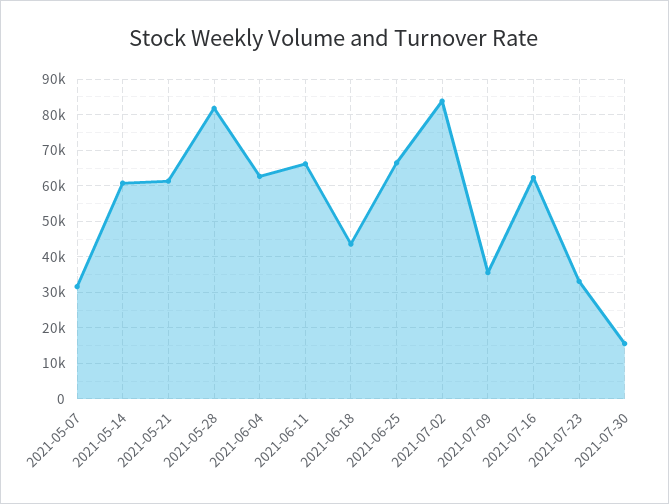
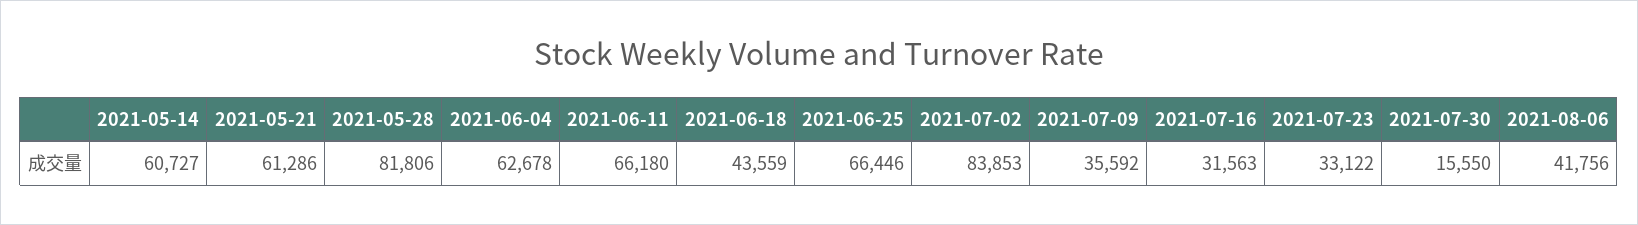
2021-05-07: 32000 -> none
2021-07-16: 62000 -> 31563
2021-08-06: none -> 41756

